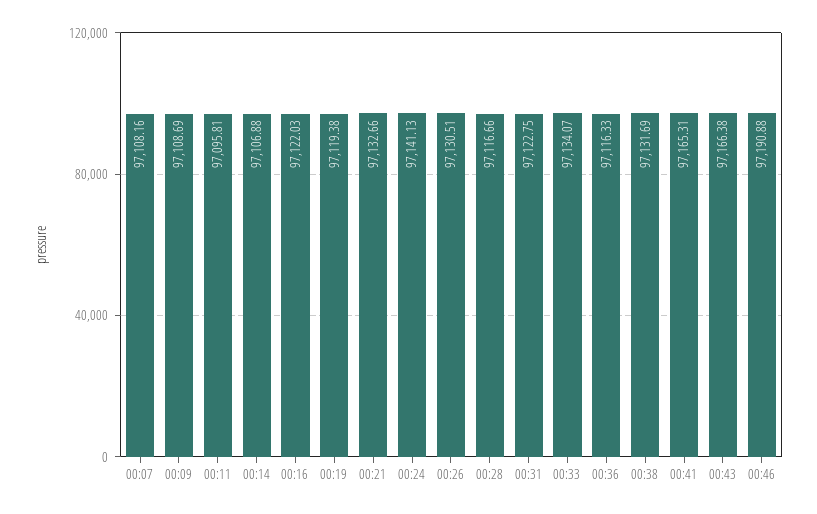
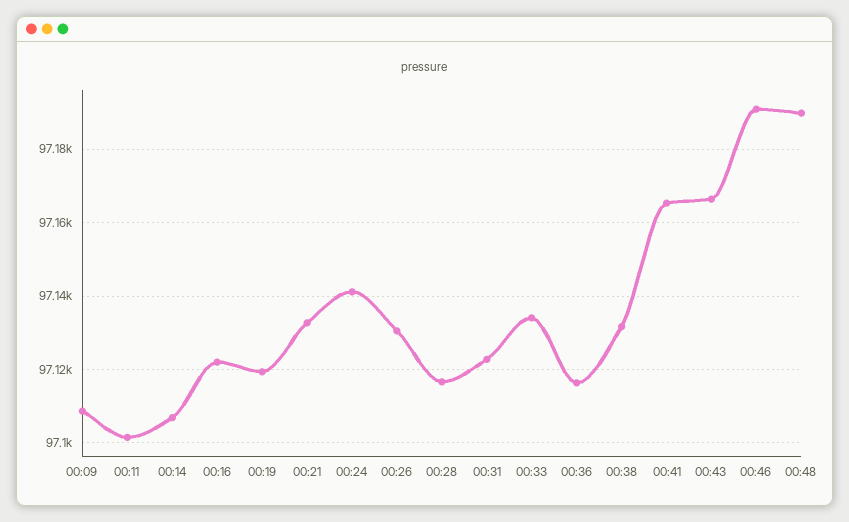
00:07: 97108.16 -> none
00:11: 97095.81 -> 97102
00:48: none -> 97190

